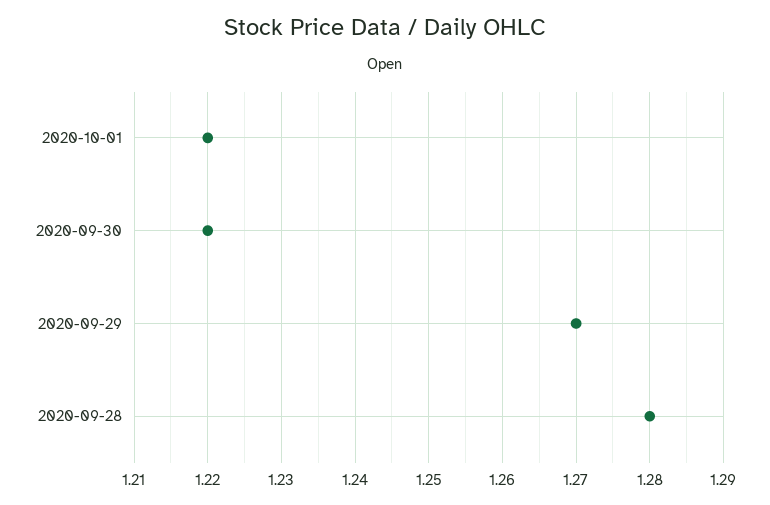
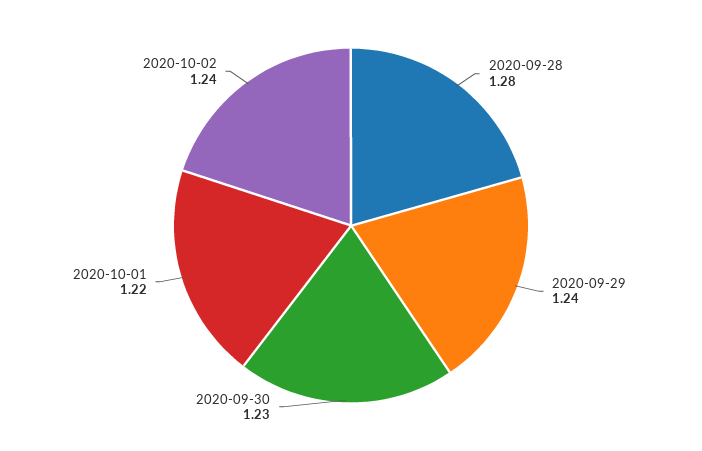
2020-09-30: 1.22 -> 1.23
2020-09-29: 1.27 -> 1.24
2020-10-02: none -> 1.24

